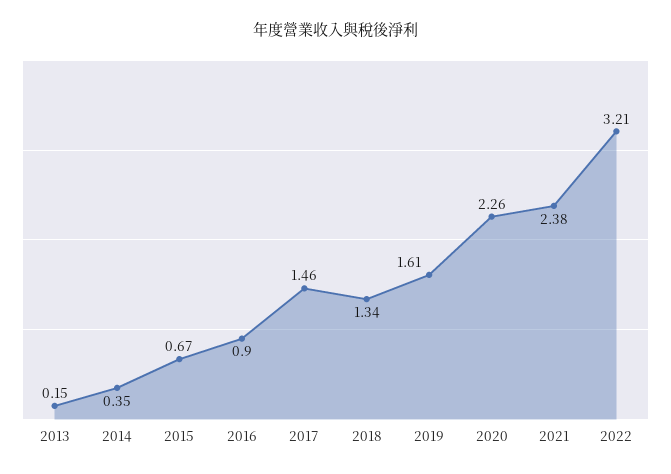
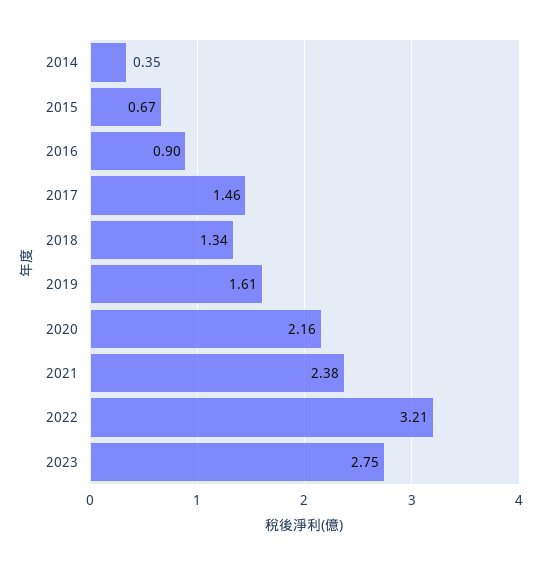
2013: 0.15 -> none
2020: 2.26 -> 2.16
2023: none -> 2.75

